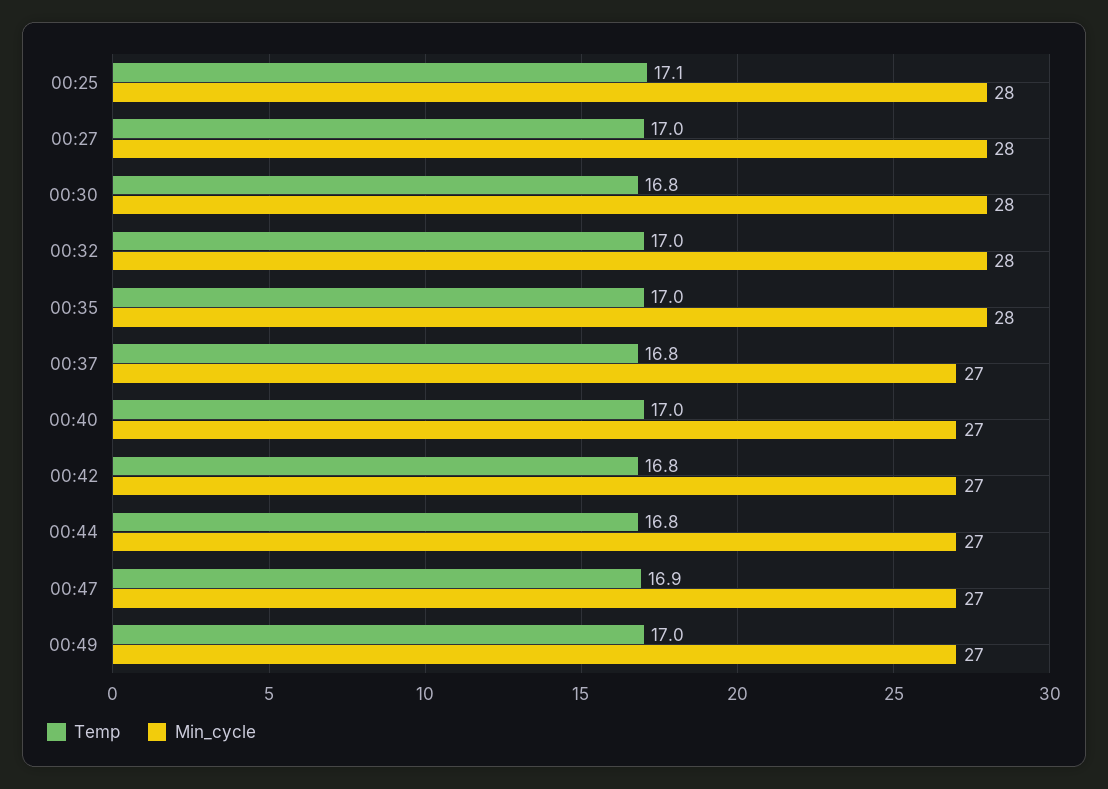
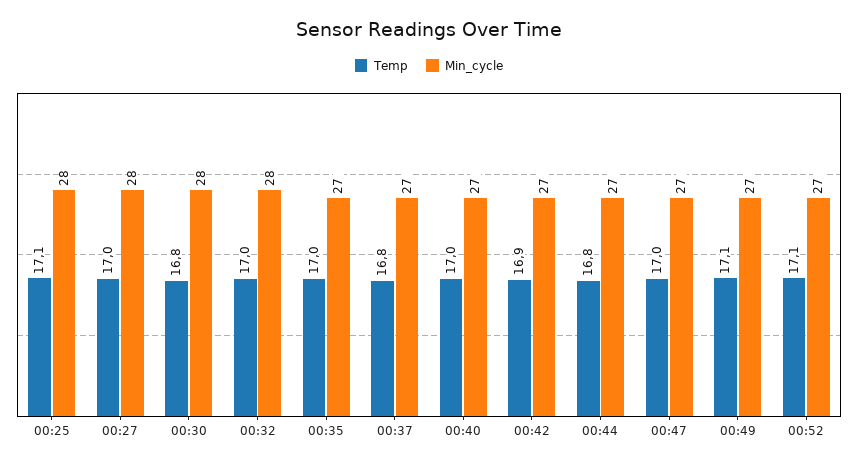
Min_cycle, 00:35: 28 -> 27
Temp, 00:42: 16.8 -> 16.9
Temp, 00:47: 16.9 -> 17
Temp, 00:49: 17 -> 17.1
Temp, 00:52: none -> 17.1
Min_cycle, 00:52: none -> 27

